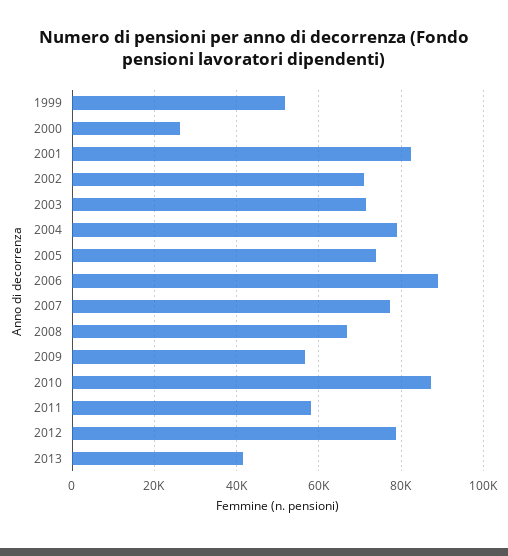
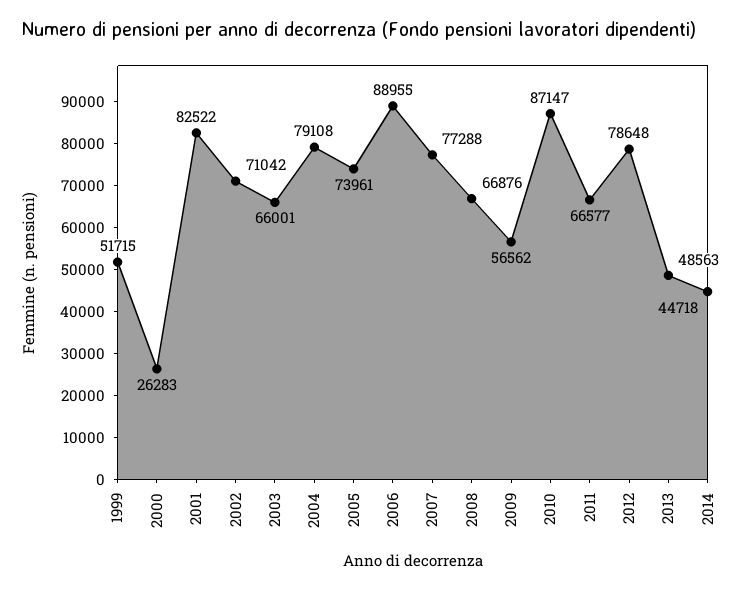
2003: 72000 -> 66001
2011: 58000 -> 66577
2013: 42000 -> 48563
2014: none -> 44718

